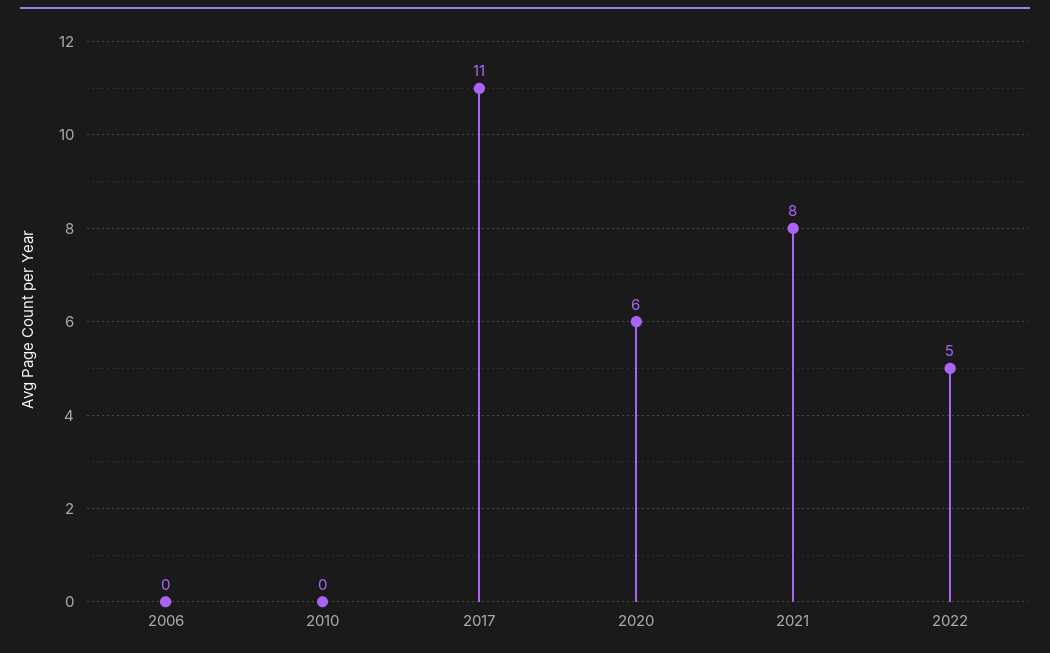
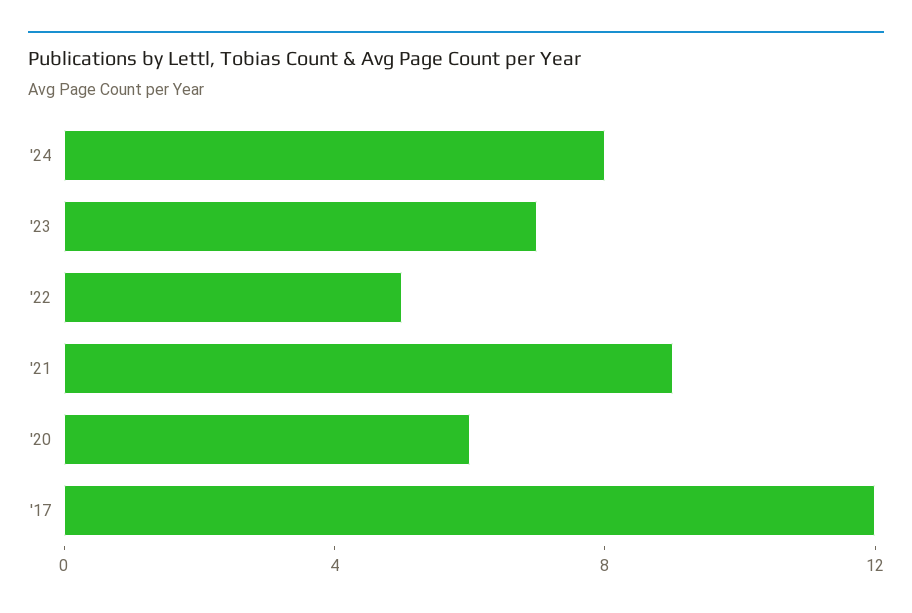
2006: 0 -> none
2010: 0 -> none
2017: 11 -> 12
2021: 8 -> 9
'24: none -> 8
'23: none -> 7

